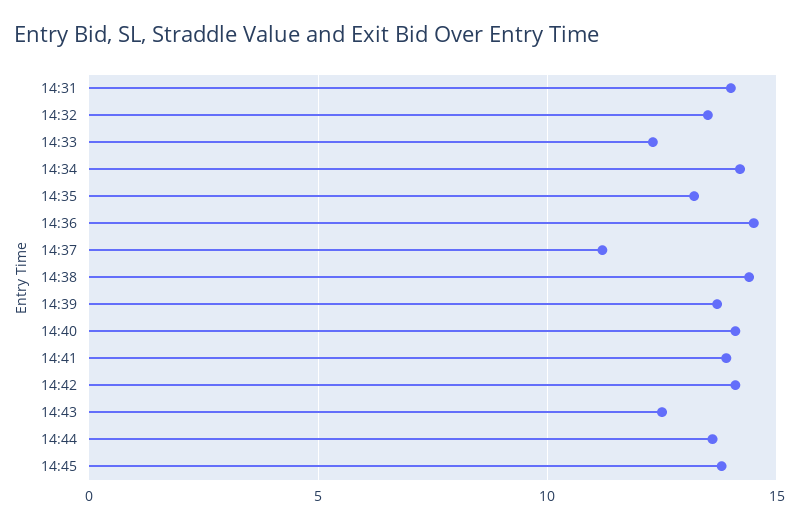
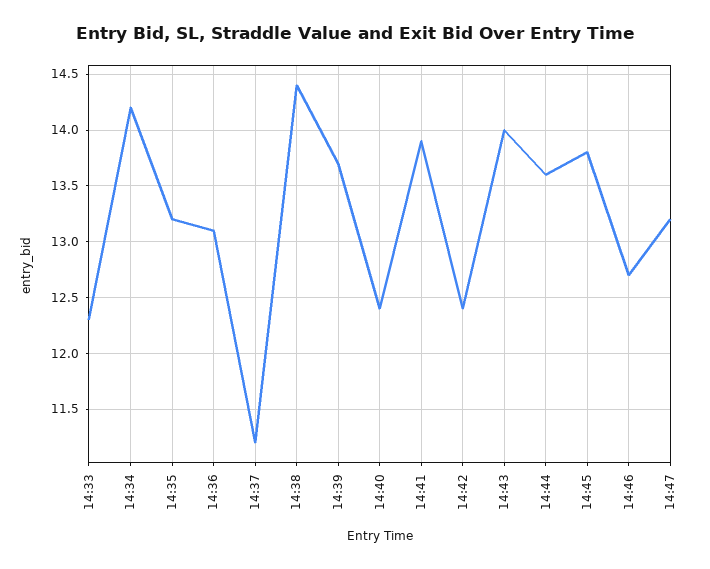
14:31: 14 -> none
14:32: 13.5 -> none
14:36: 14.5 -> 13.1
14:40: 14 -> 12.4
14:42: 14 -> 12.4
14:43: 12.5 -> 14
14:46: none -> 12.7
14:47: none -> 13.2

